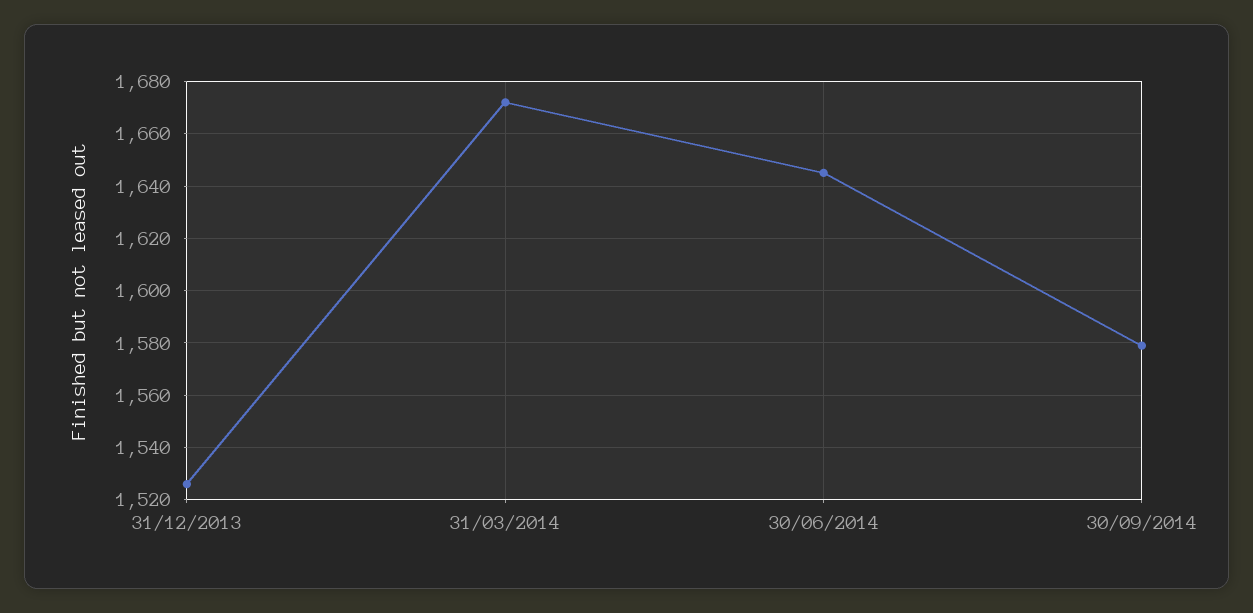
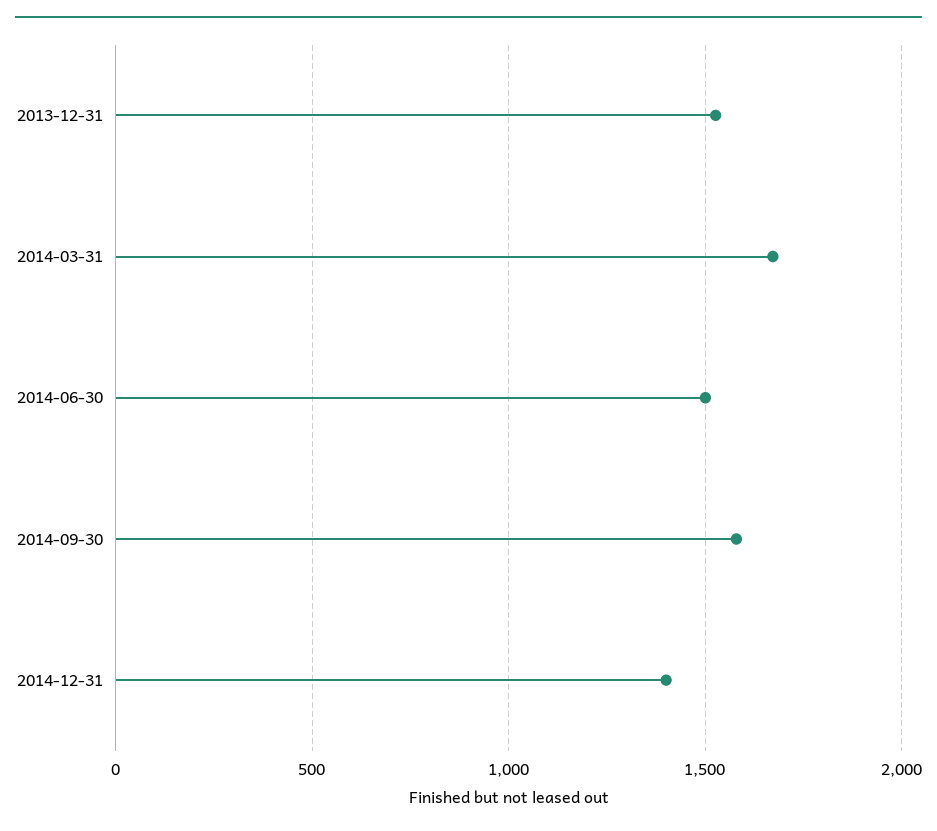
30/06/2014: 1645 -> 1500
2014-12-31: none -> 1400

